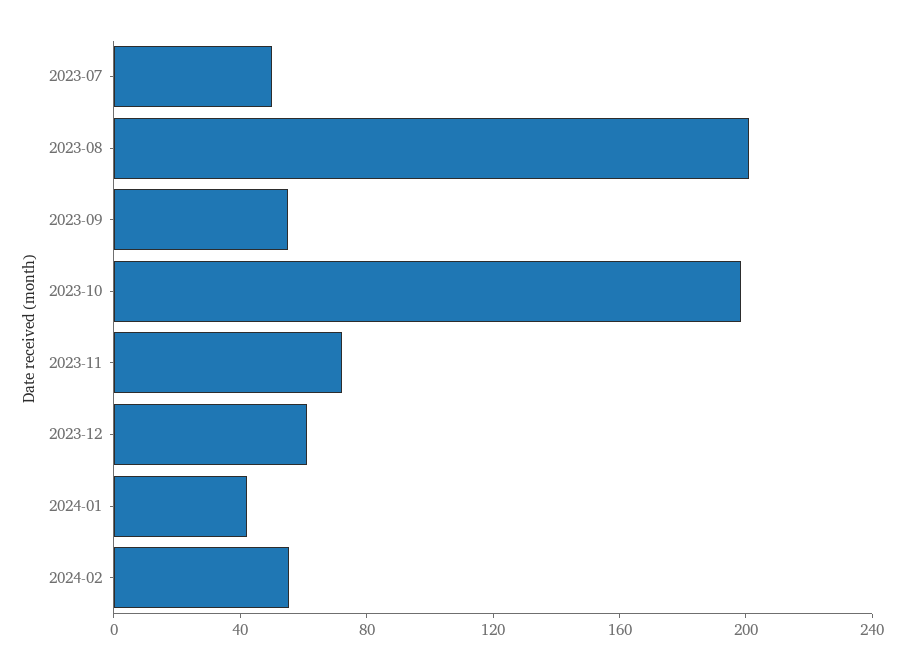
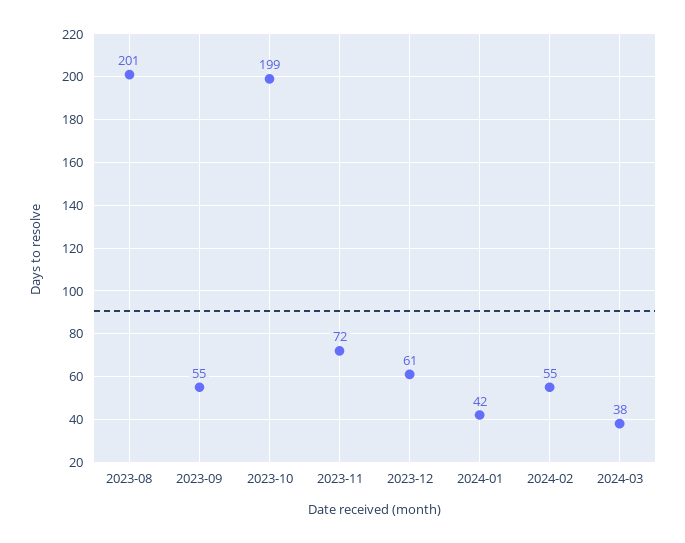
2023-07: 50 -> none
2024-03: none -> 38

